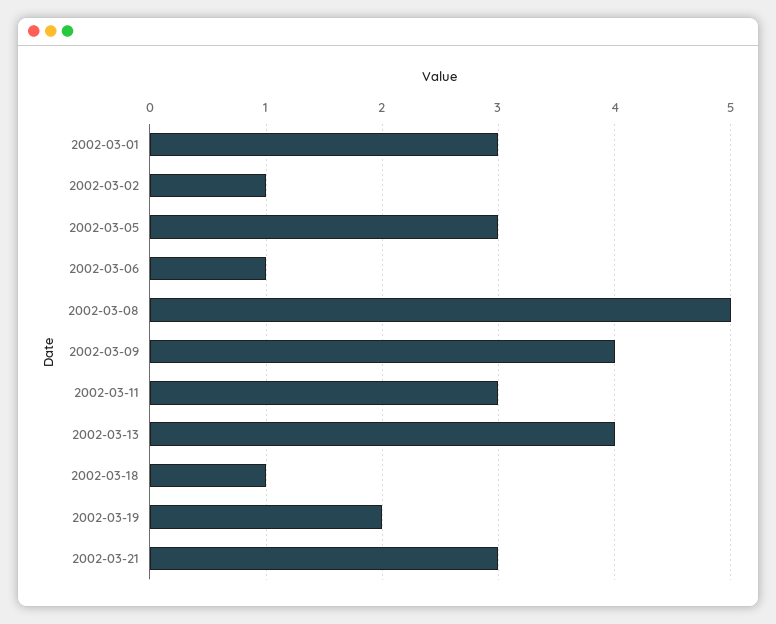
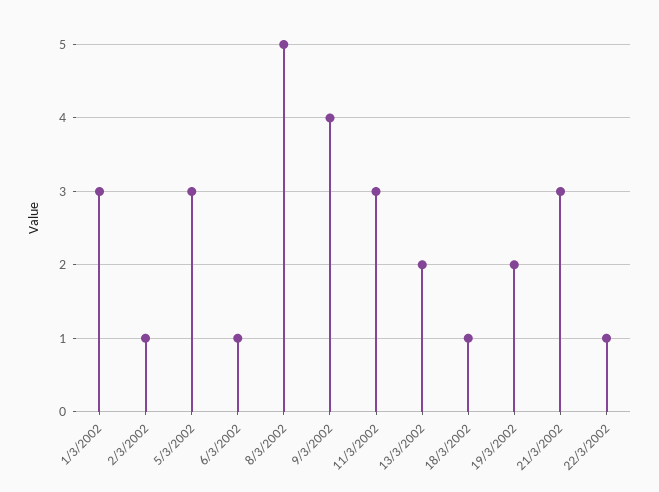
2002-03-13: 4 -> 2
22/3/2002: none -> 1

